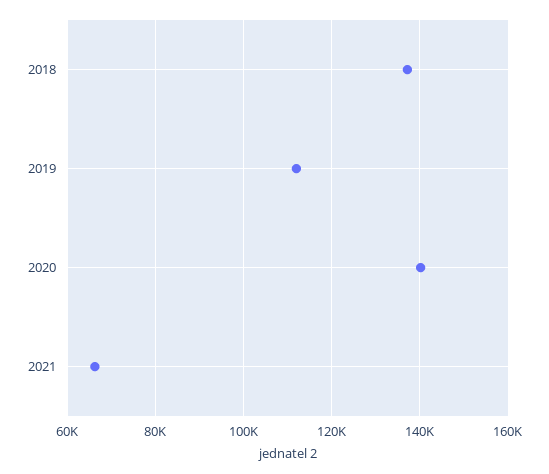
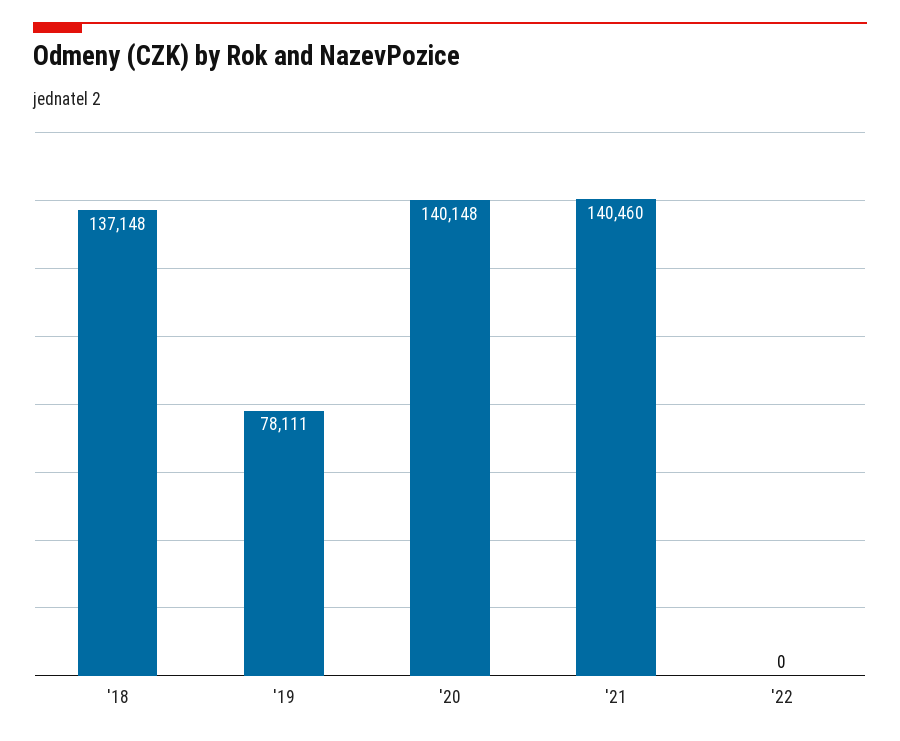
2019: 112000 -> 78111
2021: 66000 -> 140460
'22: none -> 0

